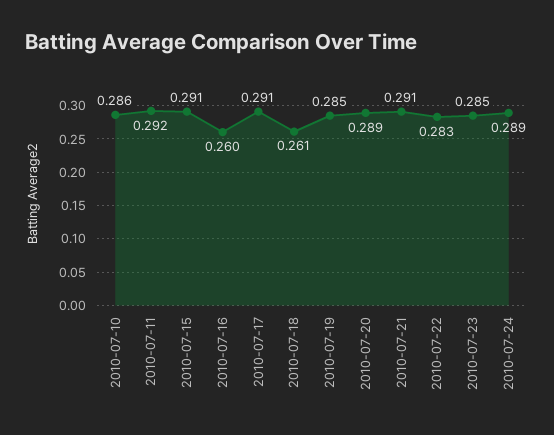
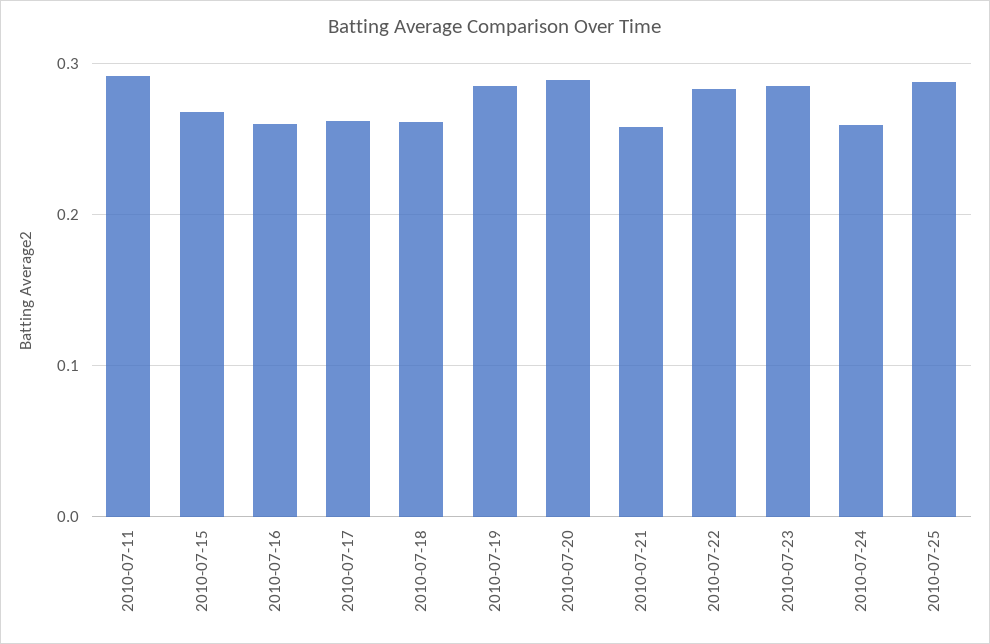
2010-07-10: 0.286 -> none
2010-07-15: 0.291 -> 0.27
2010-07-17: 0.291 -> 0.26
2010-07-21: 0.291 -> 0.26
2010-07-24: 0.289 -> 0.26
2010-07-25: none -> 0.29

